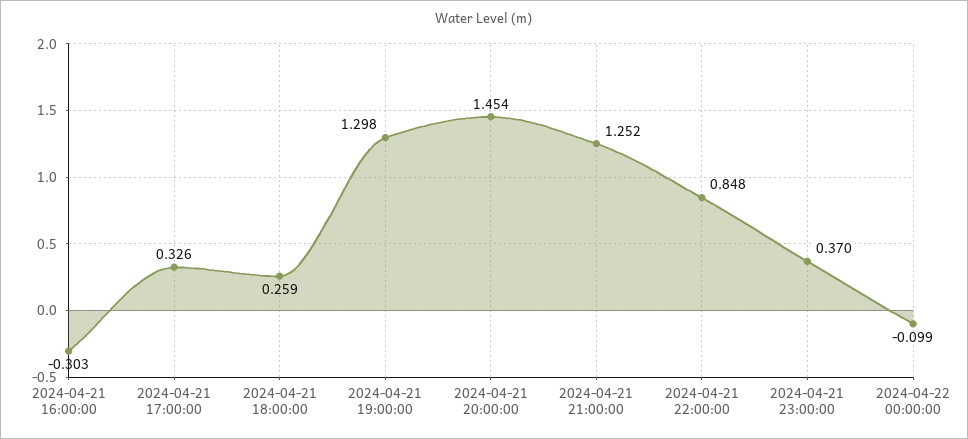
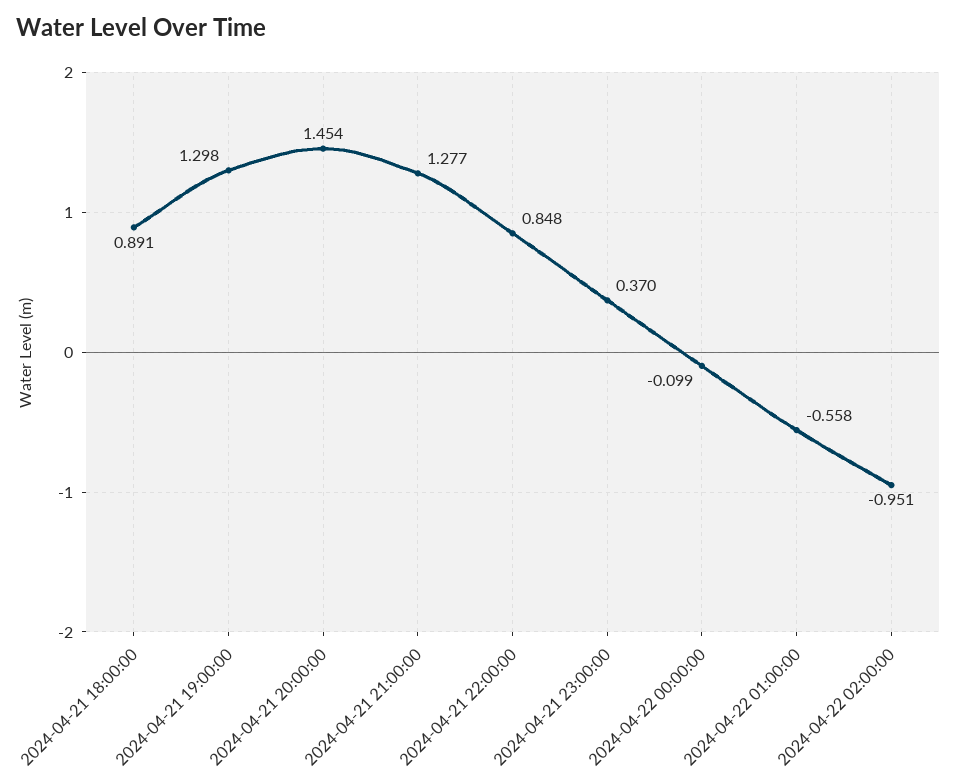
2024-04-21 16:00:00: -0.303 -> none
2024-04-21 17:00:00: 0.326 -> none
2024-04-21 18:00:00: 0.259 -> 0.891
2024-04-21 21:00:00: 1.252 -> 1.277
2024-04-22 01:00:00: none -> -0.558
2024-04-22 02:00:00: none -> -0.951

